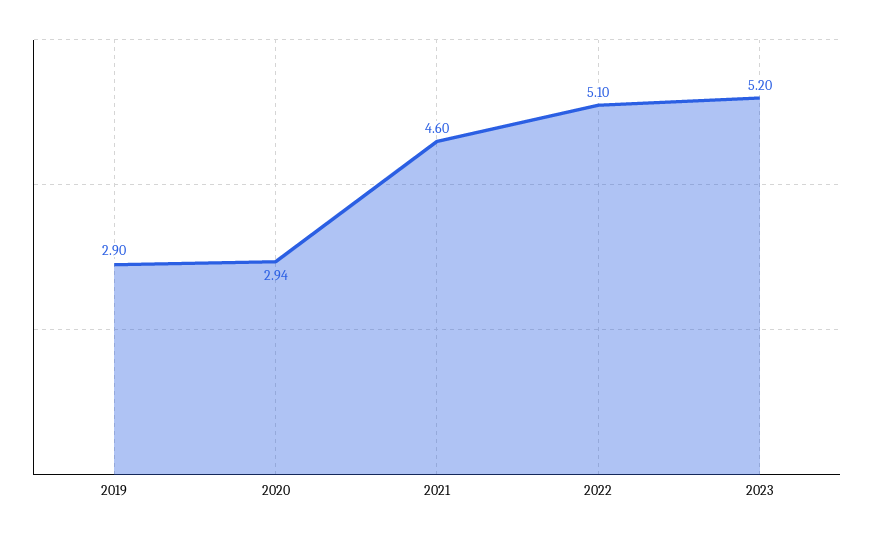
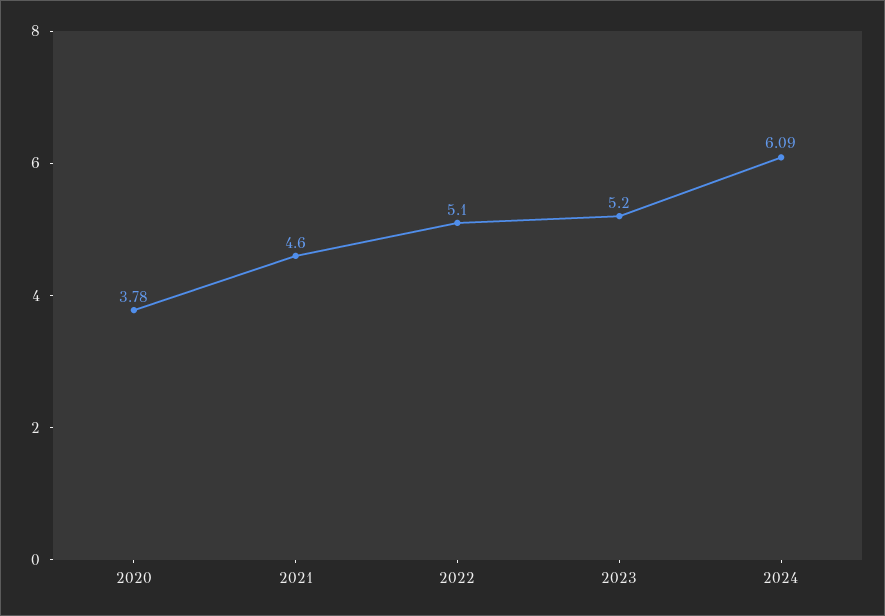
2019: 2.9 -> none
2020: 2.94 -> 3.78
2024: none -> 6.09

